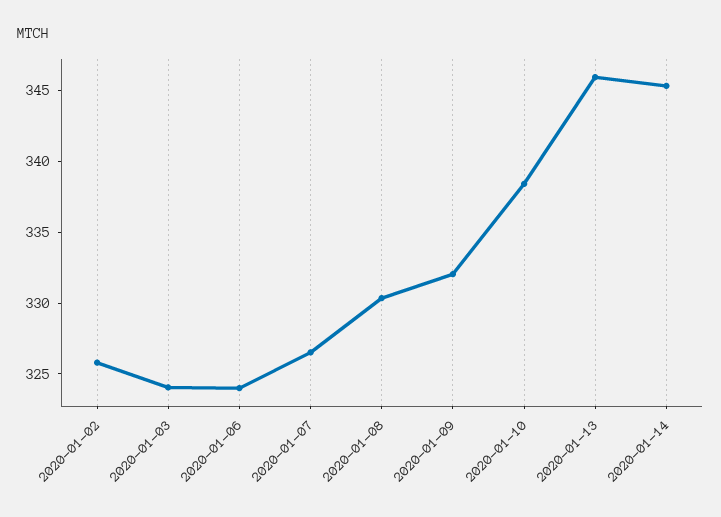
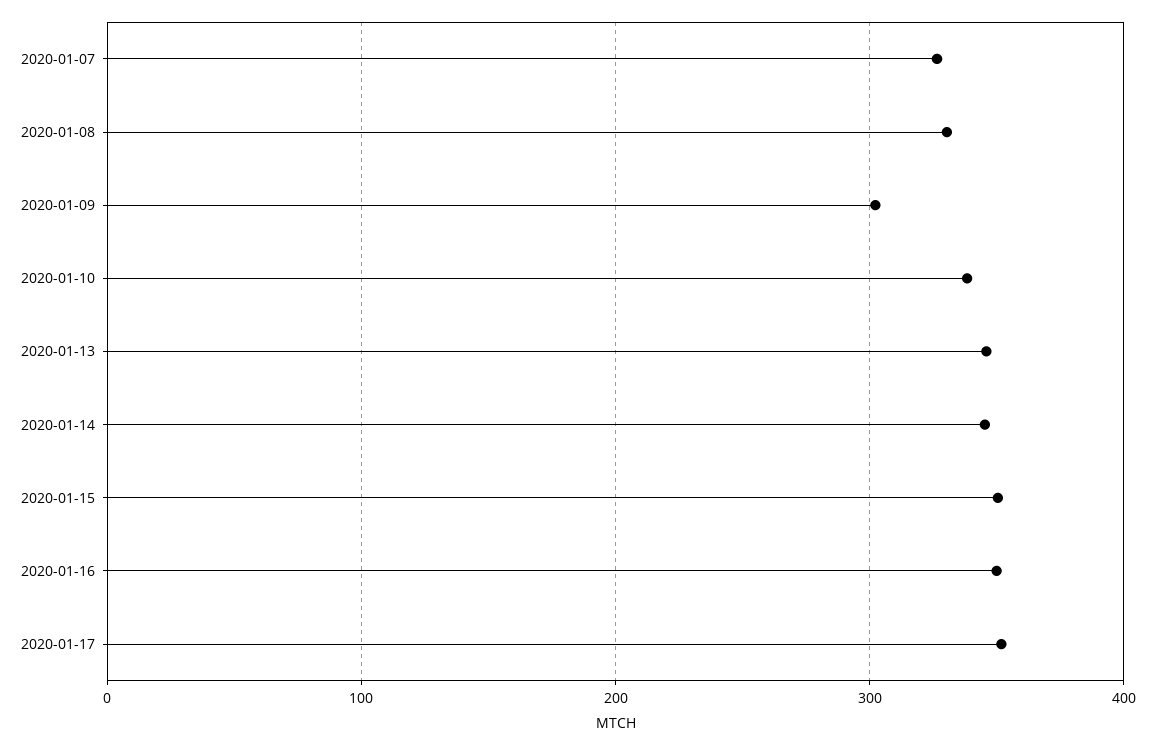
2020-01-02: 326 -> none
2020-01-03: 324 -> none
2020-01-06: 324 -> none
2020-01-09: 332 -> 300
2020-01-15: none -> 350
2020-01-16: none -> 350
2020-01-17: none -> 350

